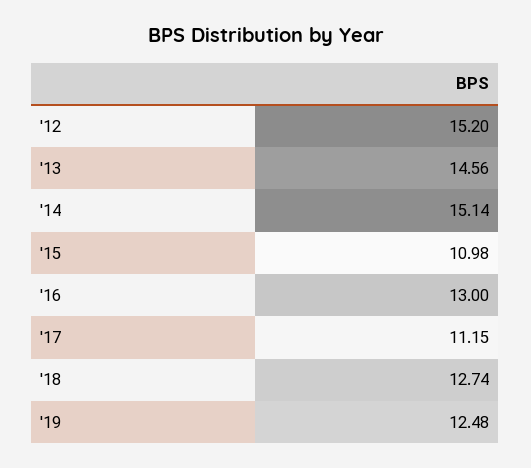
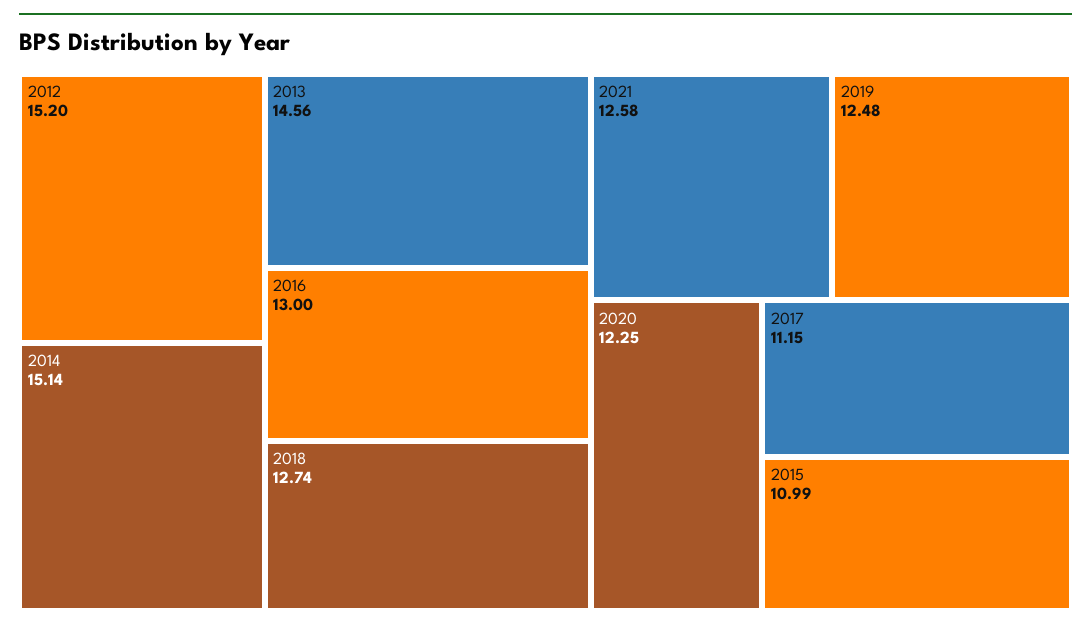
'15: 10.98 -> 10.99
2021: none -> 12.58
2020: none -> 12.25

